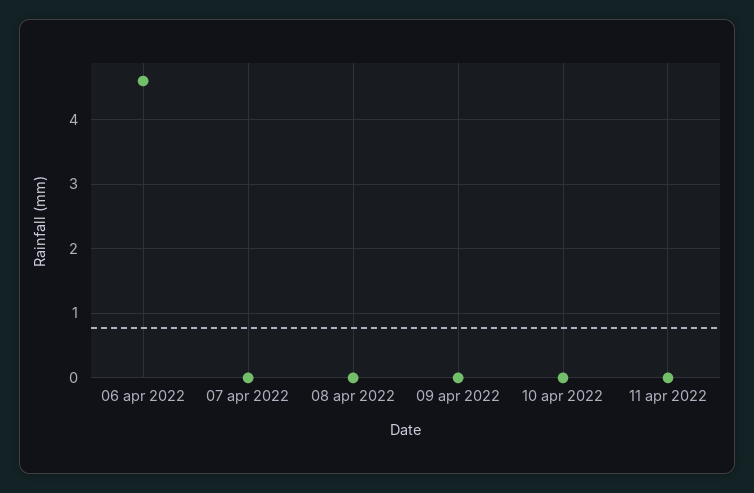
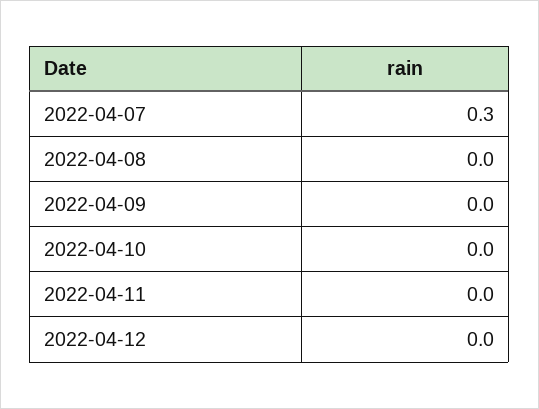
06 apr 2022: 4.6 -> none
07 apr 2022: 0 -> 0.3
2022-04-12: none -> 0

